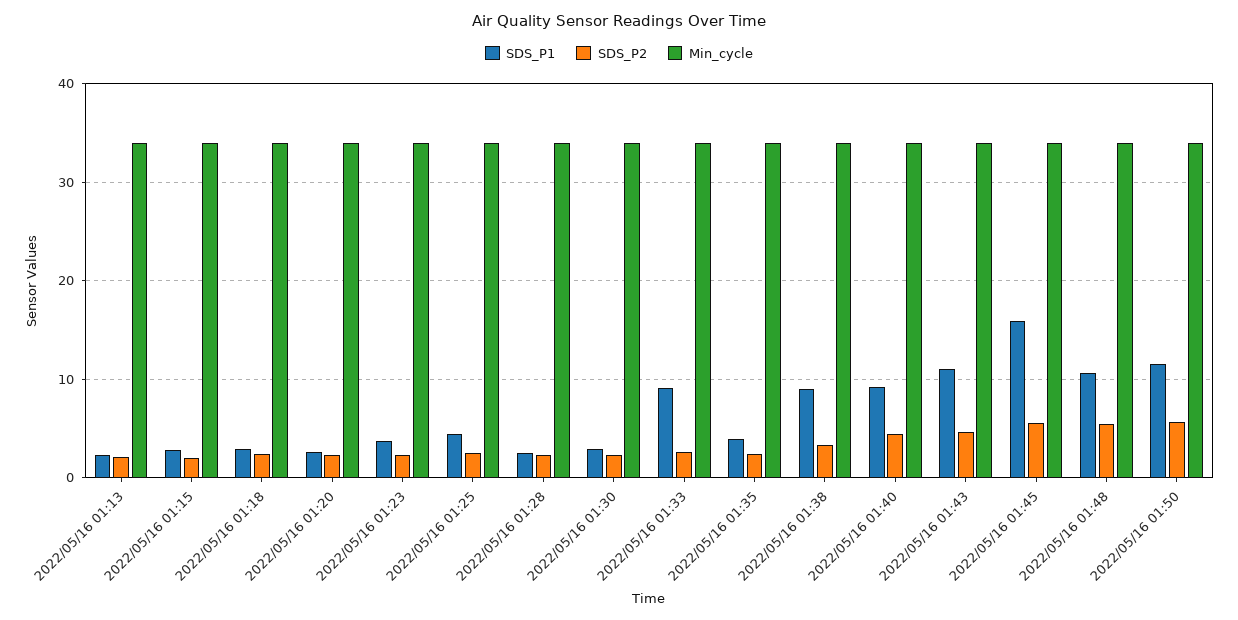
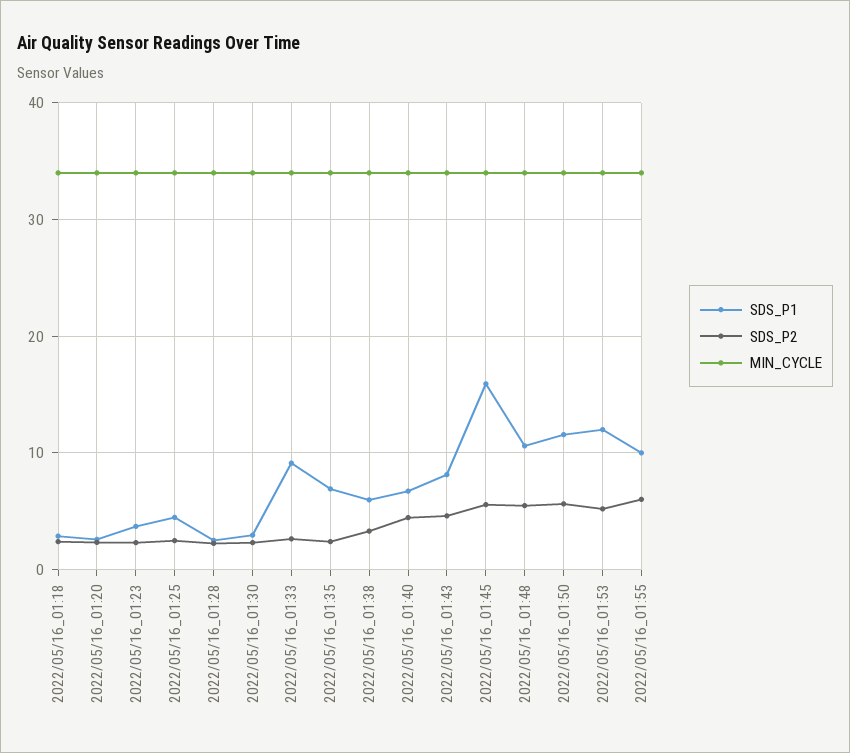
SDS_P1, 2022/05/16 01:13: 2 -> none
SDS_P2, 2022/05/16 01:13: 2 -> none
Min_cycle, 2022/05/16 01:13: 34 -> none
SDS_P1, 2022/05/16 01:15: 3 -> none
SDS_P2, 2022/05/16 01:15: 2 -> none
Min_cycle, 2022/05/16 01:15: 34 -> none
SDS_P1, 2022/05/16 01:35: 4 -> 7
SDS_P1, 2022/05/16 01:38: 9 -> 6
SDS_P1, 2022/05/16 01:40: 9 -> 7
SDS_P1, 2022/05/16 01:43: 11 -> 8
SDS_P1, 2022/05/16_01:53: none -> 12
SDS_P2, 2022/05/16_01:53: none -> 5
Min_cycle, 2022/05/16_01:53: none -> 34
SDS_P1, 2022/05/16_01:55: none -> 10
SDS_P2, 2022/05/16_01:55: none -> 6
Min_cycle, 2022/05/16_01:55: none -> 34

